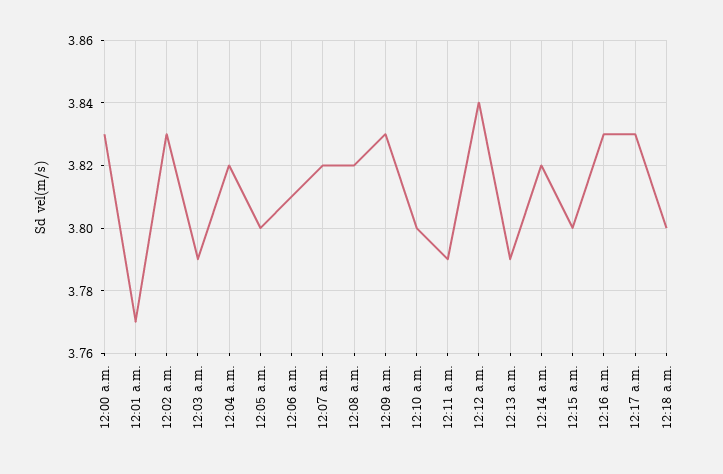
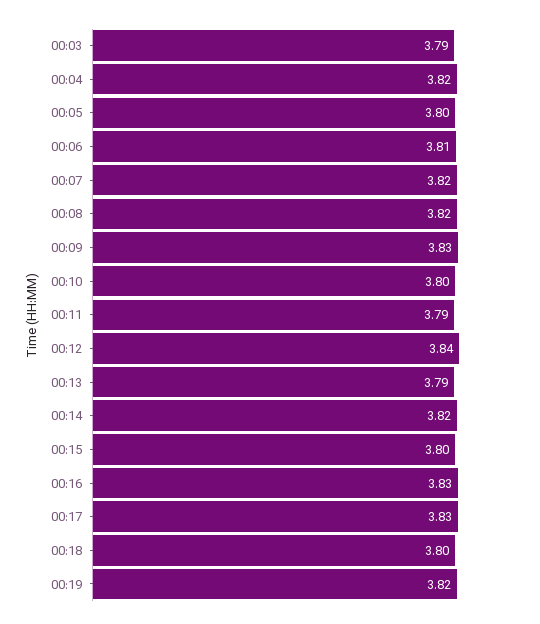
12:00 a.m.: 3.83 -> none
12:01 a.m.: 3.77 -> none
12:02 a.m.: 3.83 -> none
00:19: none -> 3.82

